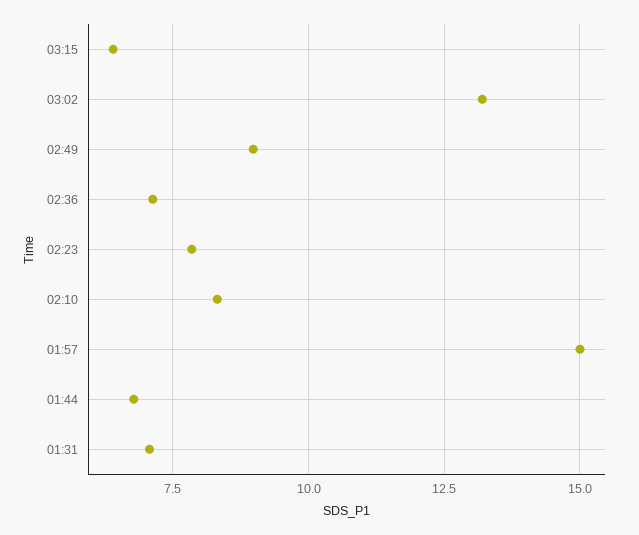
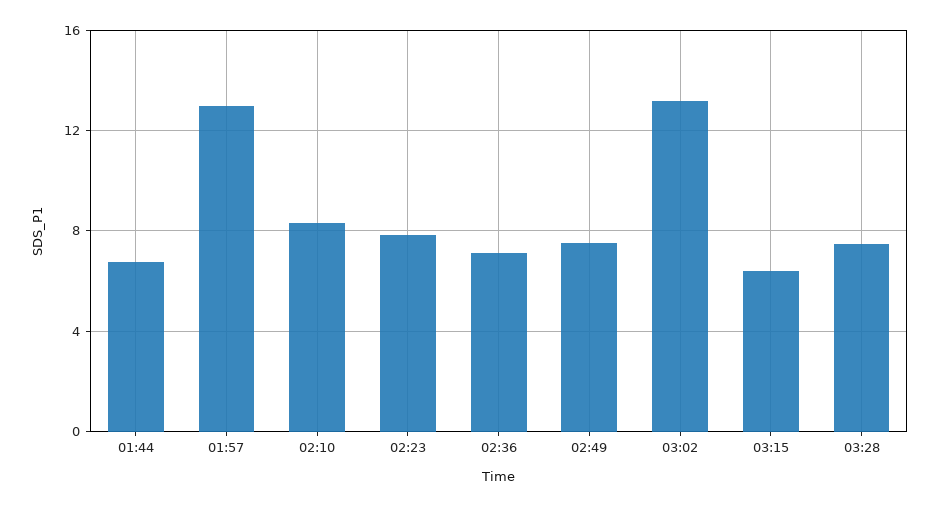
02:49: 9 -> 7.5
01:57: 15 -> 13
01:31: 7 -> none
03:28: none -> 7.5

